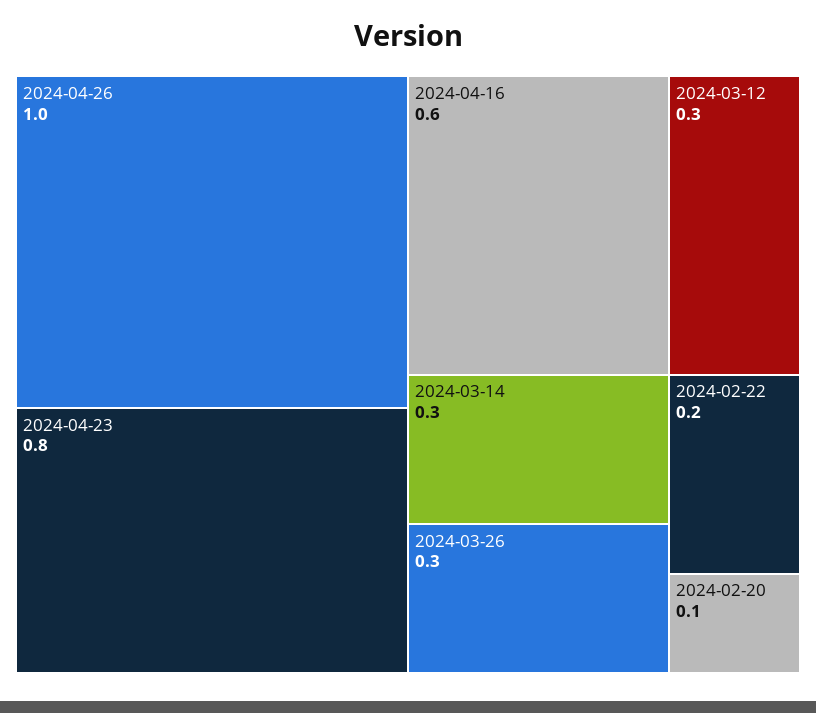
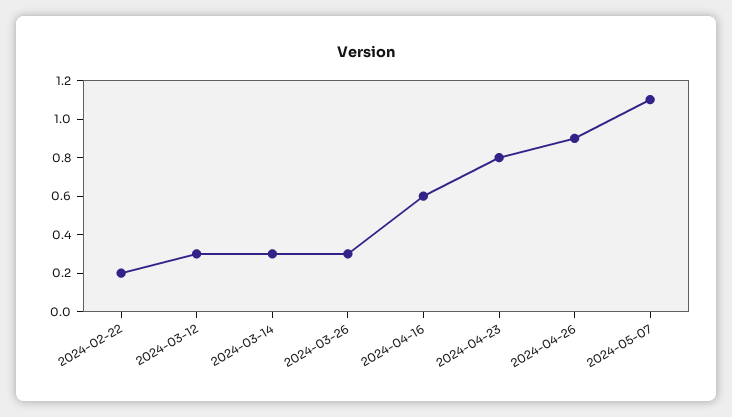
2024-04-26: 1 -> 0.9
2024-02-20: 0.1 -> none
2024-05-07: none -> 1.1

